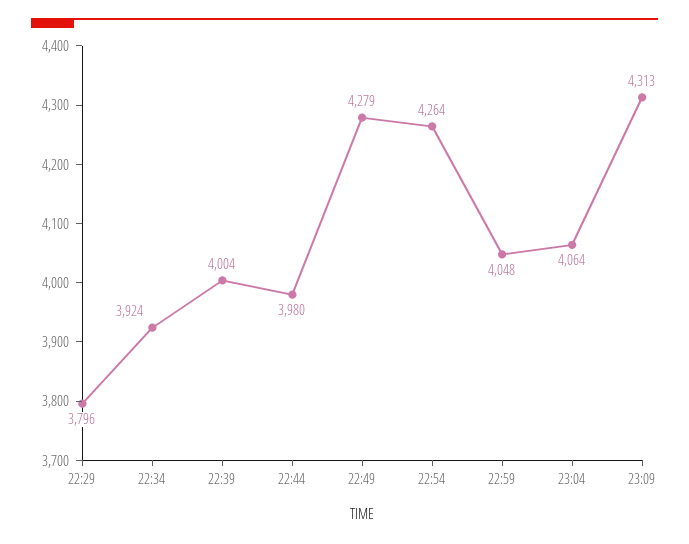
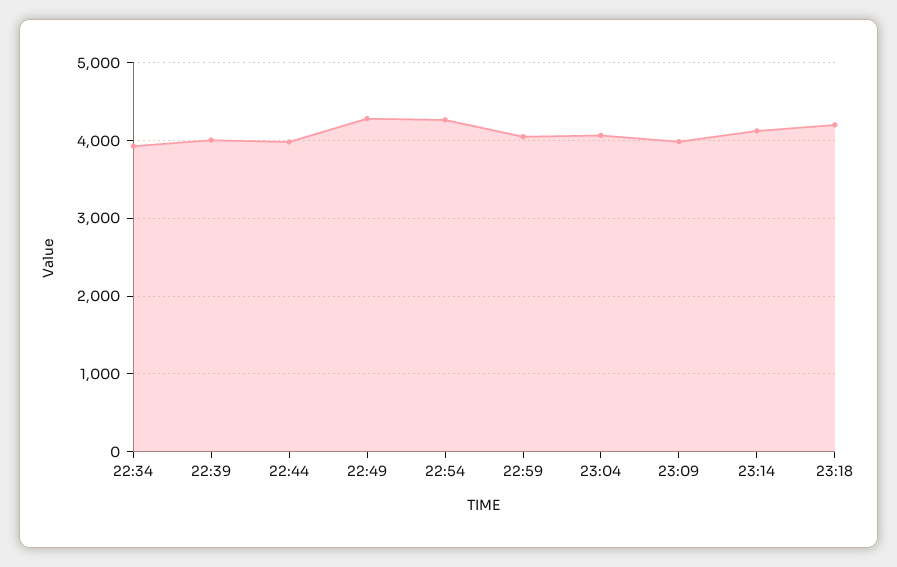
22:29: 3796 -> none
23:09: 4313 -> 4000
23:14: none -> 4100
23:18: none -> 4200

